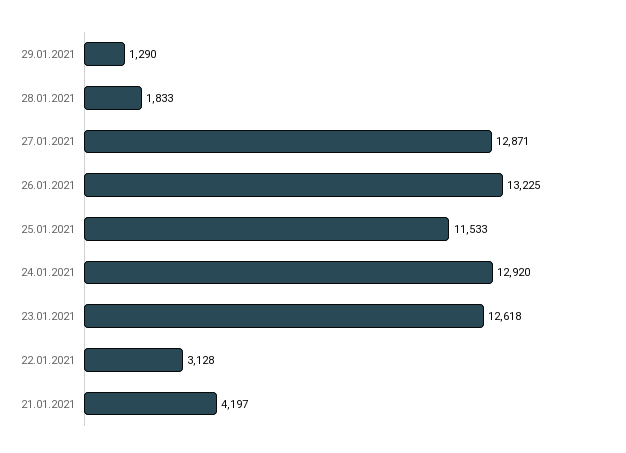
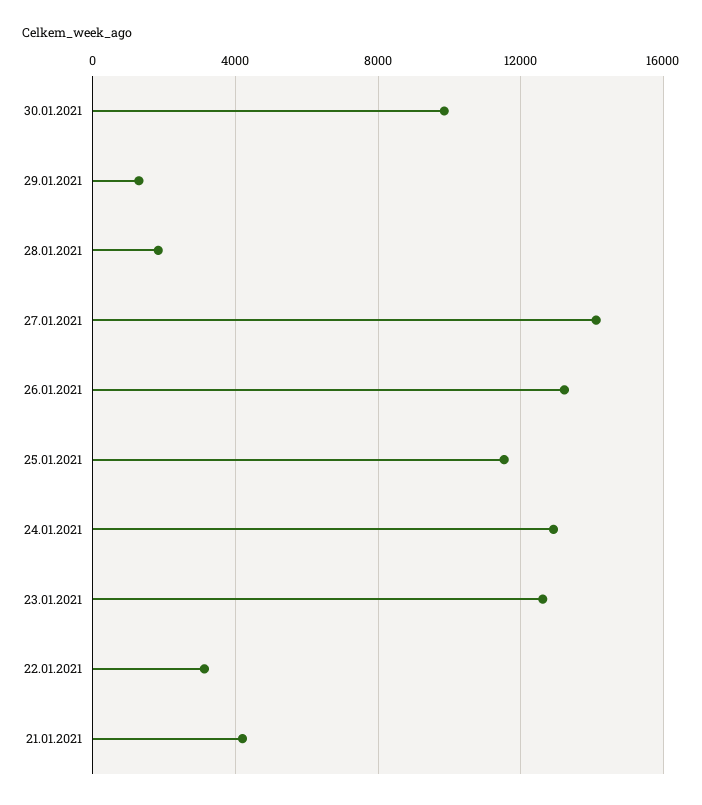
27.01.2021: 12871 -> 14000
30.01.2021: none -> 10000

